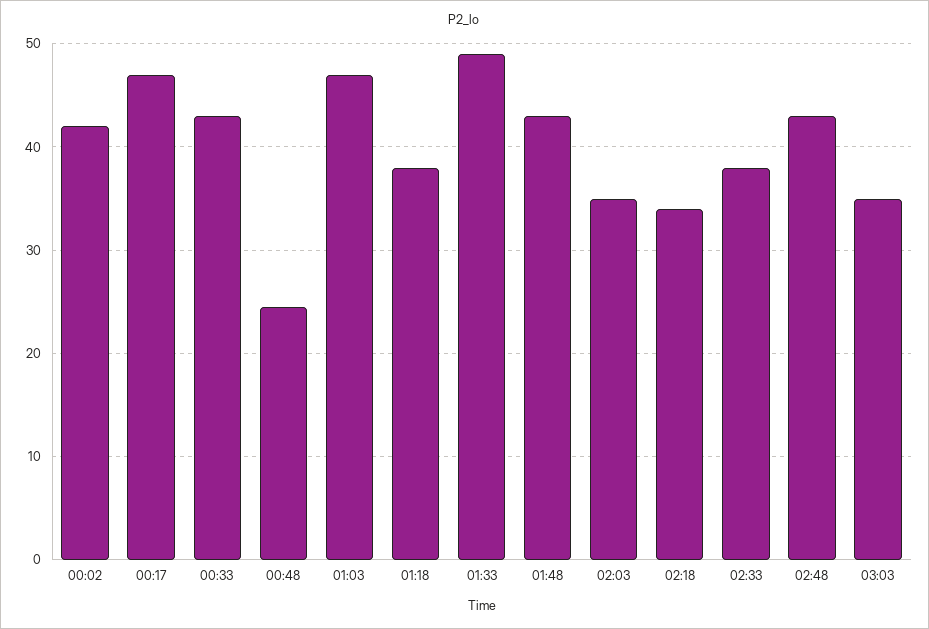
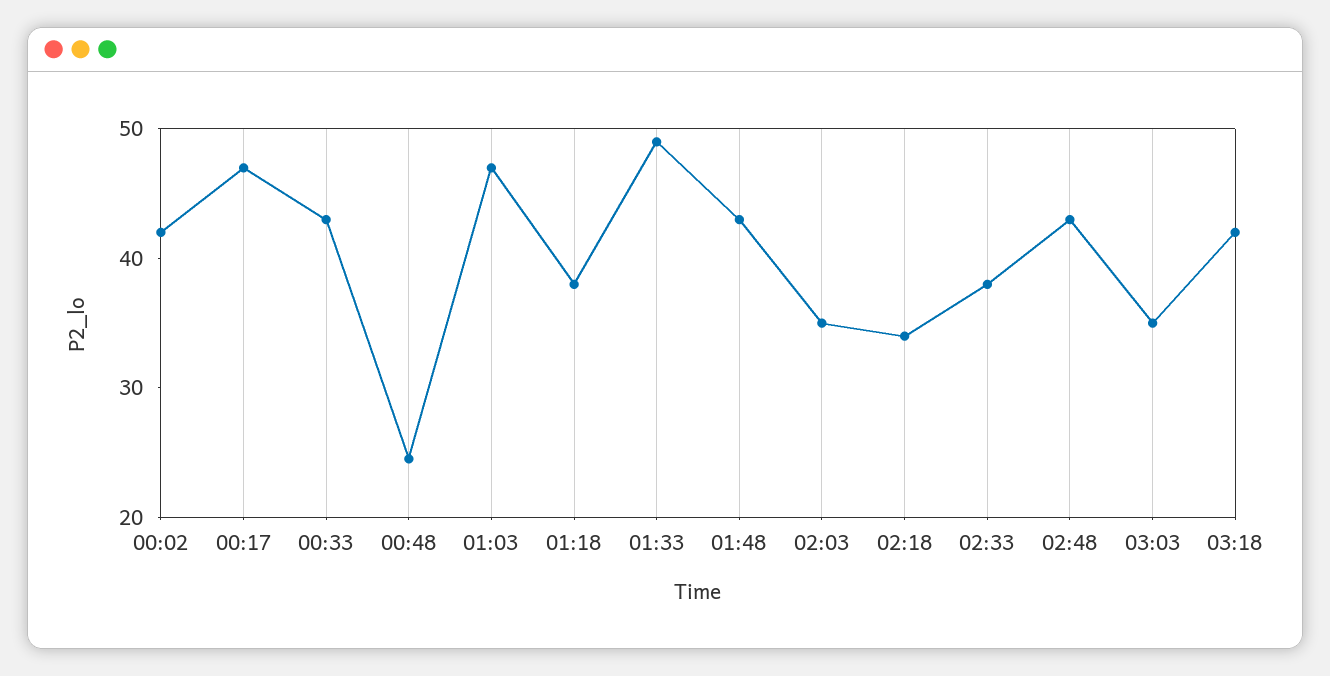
03:18: none -> 42

